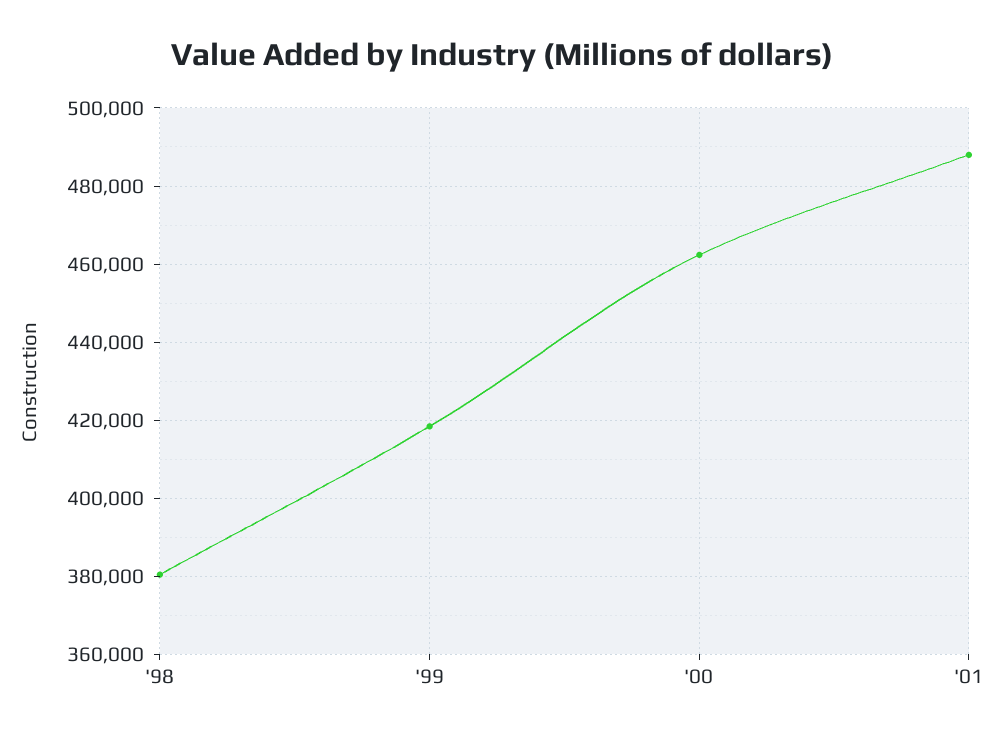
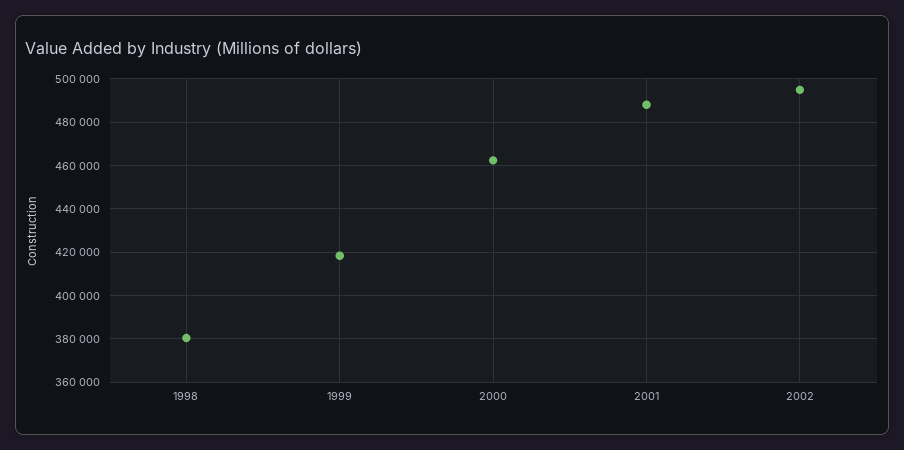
2002: none -> 495000

